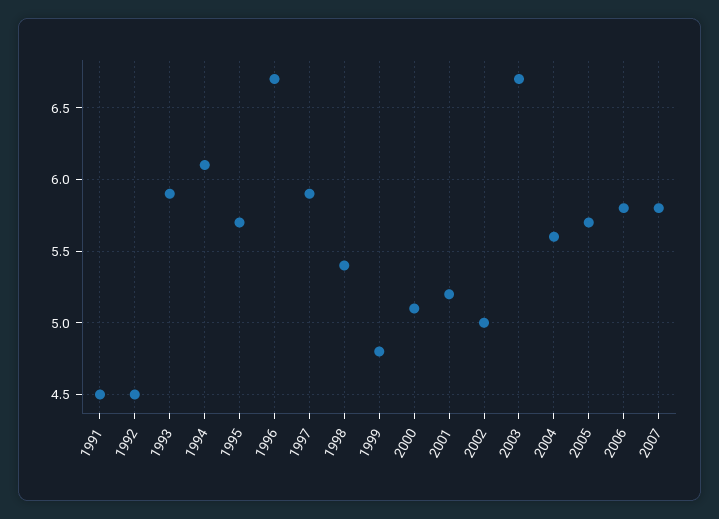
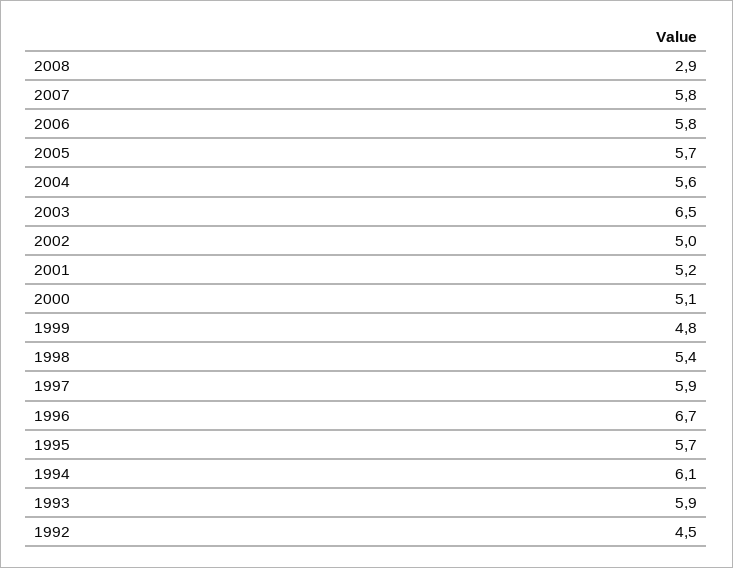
1991: 4.5 -> none
2003: 6.7 -> 6.5
2008: none -> 2.9

